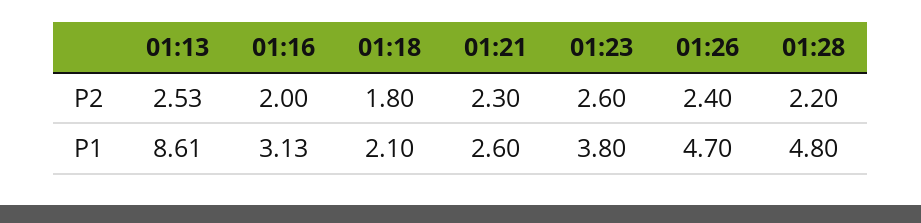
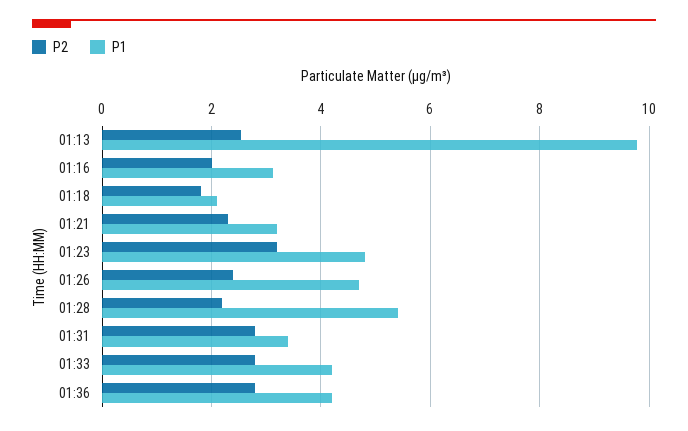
P2, 01:23: 2.6 -> 3.2
P1, 01:13: 8.61 -> 9.8
P1, 01:21: 2.6 -> 3.2
P1, 01:23: 3.8 -> 4.8
P1, 01:28: 4.8 -> 5.4
P2, 01:31: none -> 2.8
P1, 01:31: none -> 3.4
P2, 01:33: none -> 2.8
P1, 01:33: none -> 4.2
P2, 01:36: none -> 2.8
P1, 01:36: none -> 4.2

